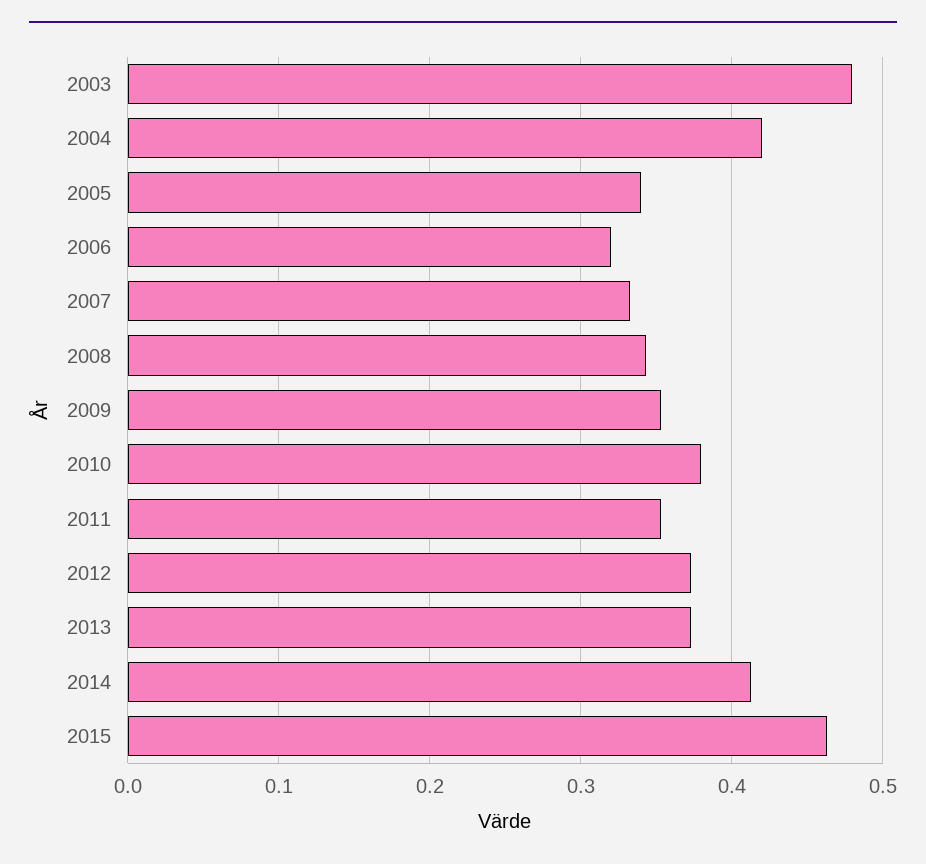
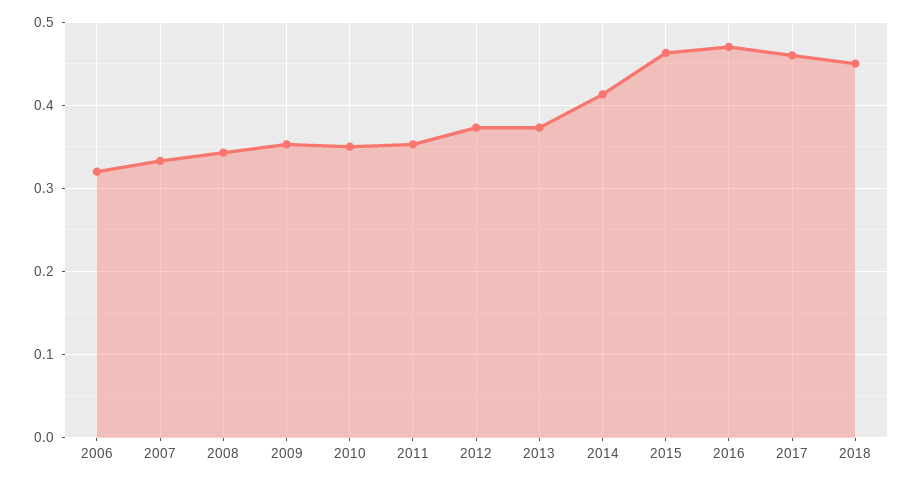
2003: 0.48 -> none
2004: 0.42 -> none
2005: 0.34 -> none
2010: 0.38 -> 0.35
2016: none -> 0.47
2017: none -> 0.46
2018: none -> 0.45

